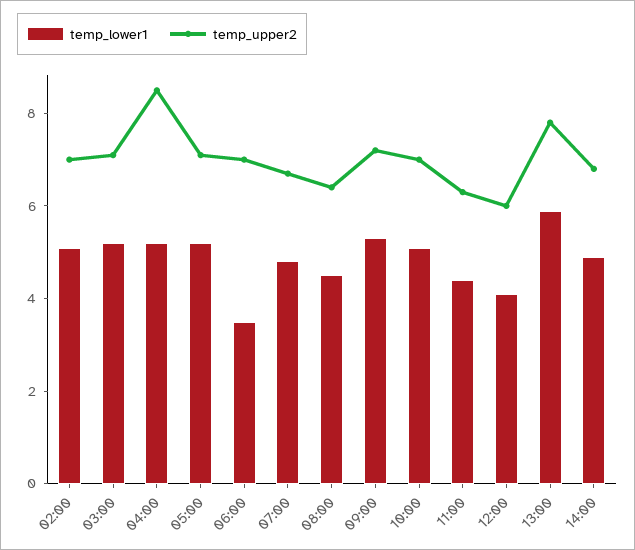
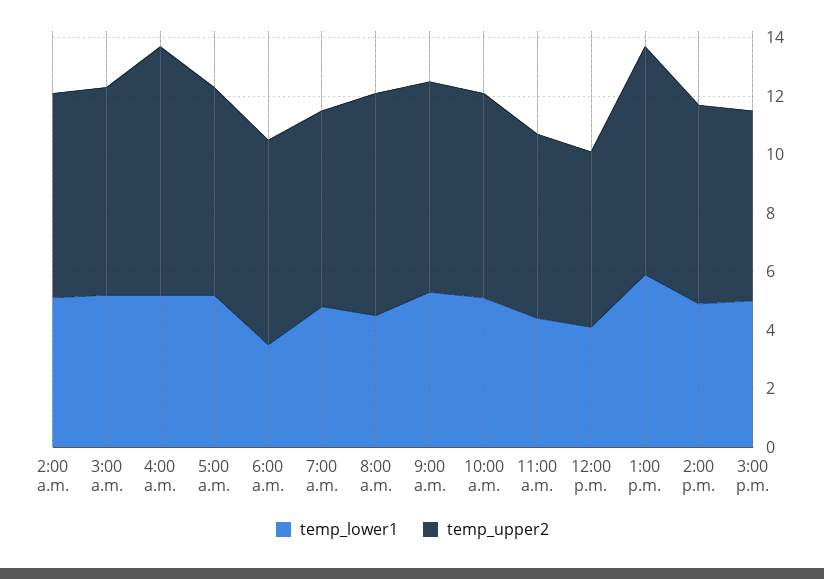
temp_upper2, 08:00: 6.5 -> 7.5
temp_lower1, 3:00 p.m.: none -> 5
temp_upper2, 3:00 p.m.: none -> 6.5

